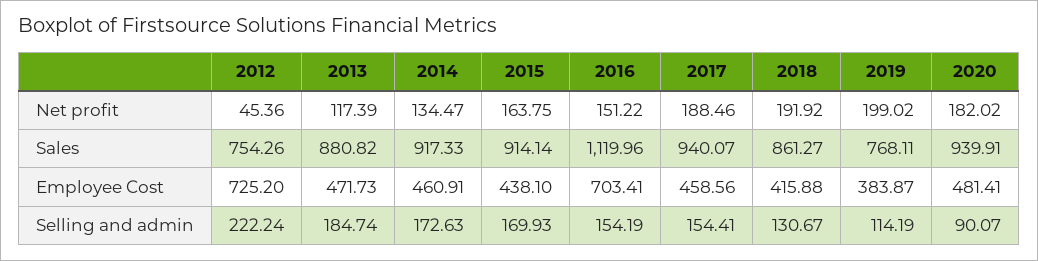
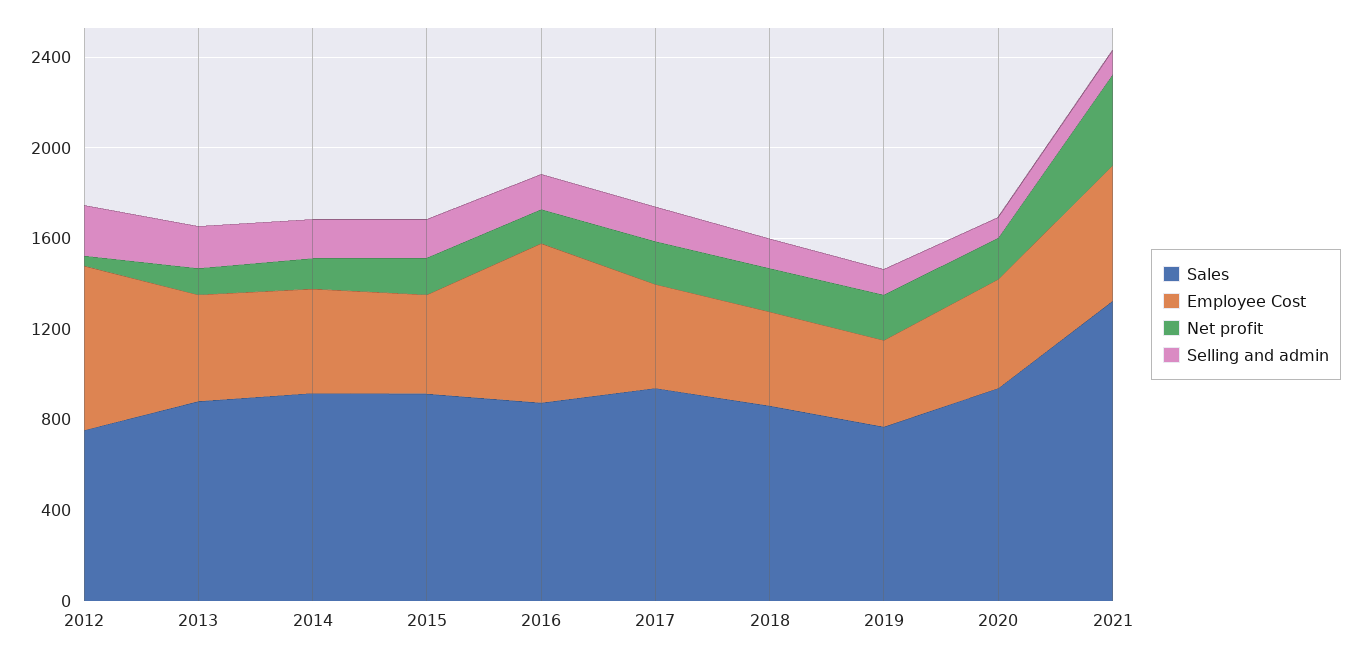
Sales, 2016: 1119.96 -> 900
Sales, 2021: none -> 1300
Employee Cost, 2021: none -> 600
Net profit, 2021: none -> 400
Selling and admin, 2021: none -> 100

